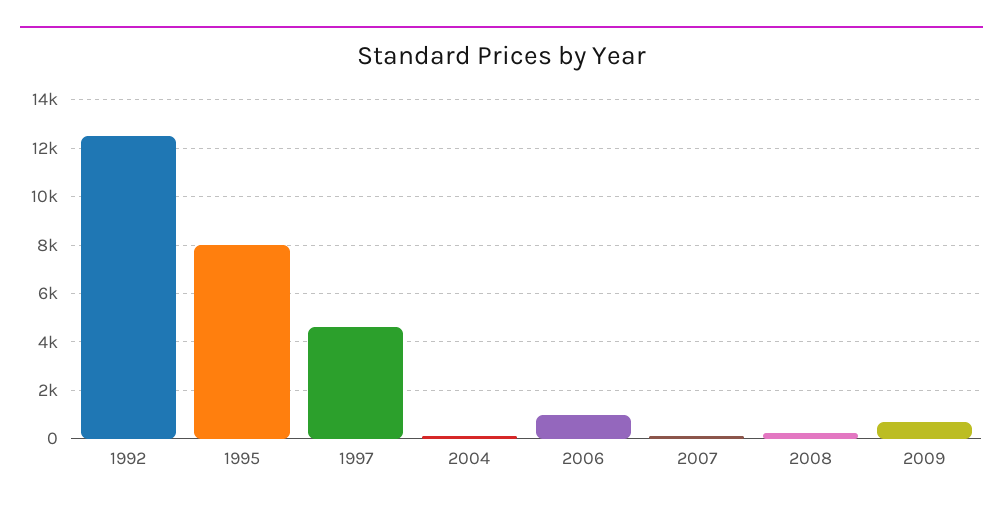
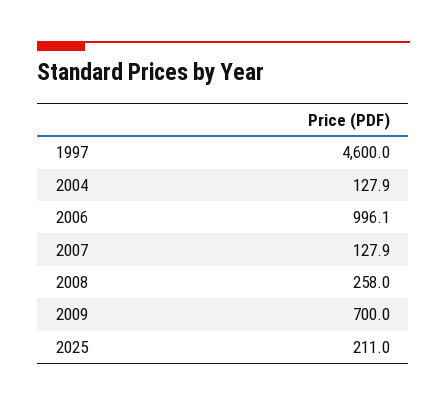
1992: 12500 -> none
1995: 8000 -> none
2025: none -> 211

